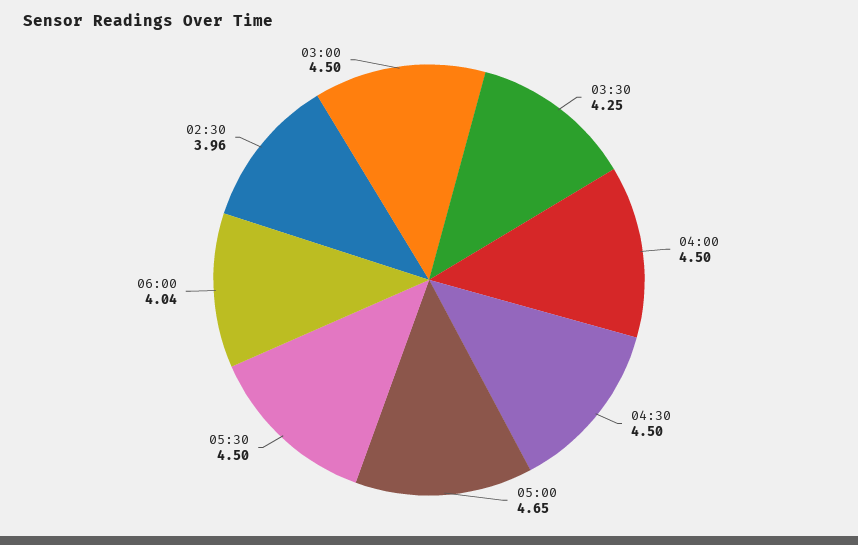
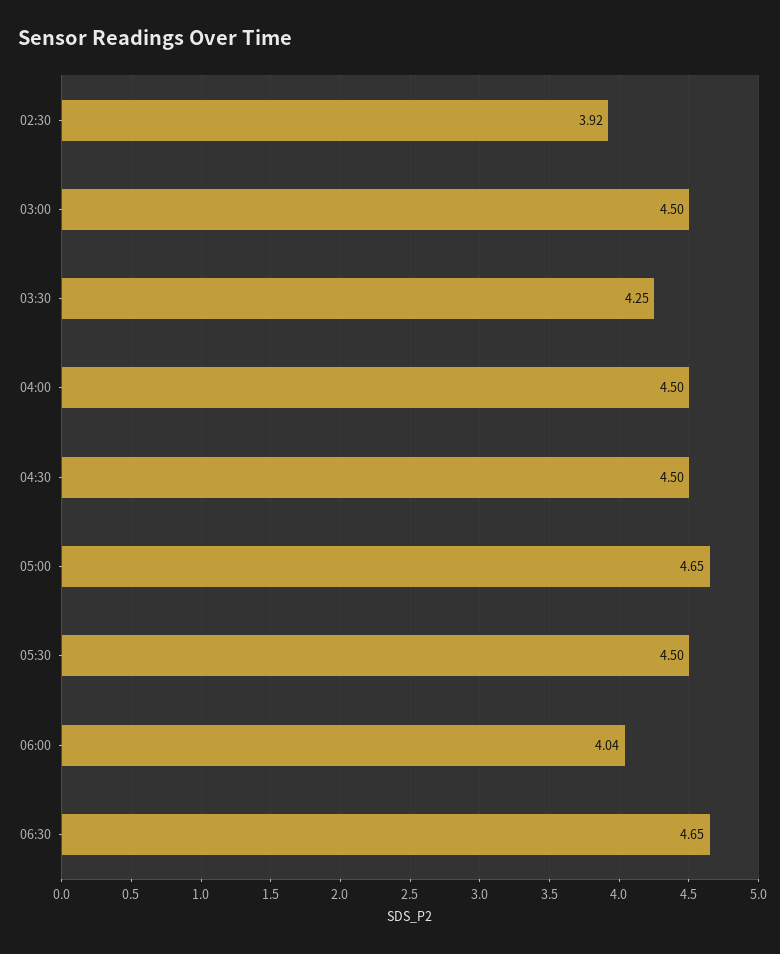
02:30: 3.96 -> 3.92
06:30: none -> 4.65

